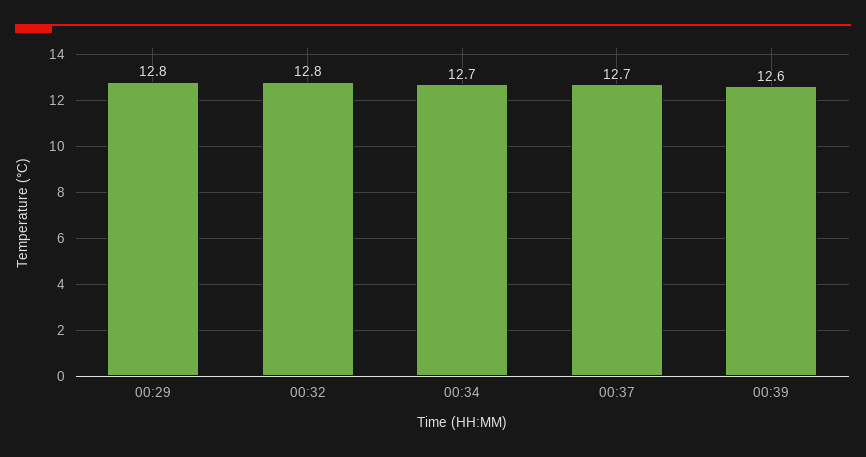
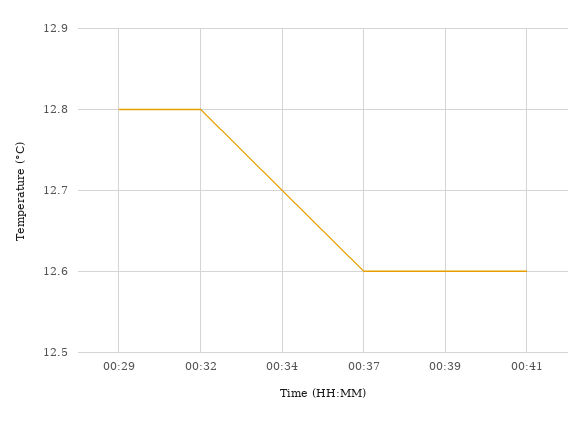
00:37: 12.7 -> 12.6
00:41: none -> 12.6

